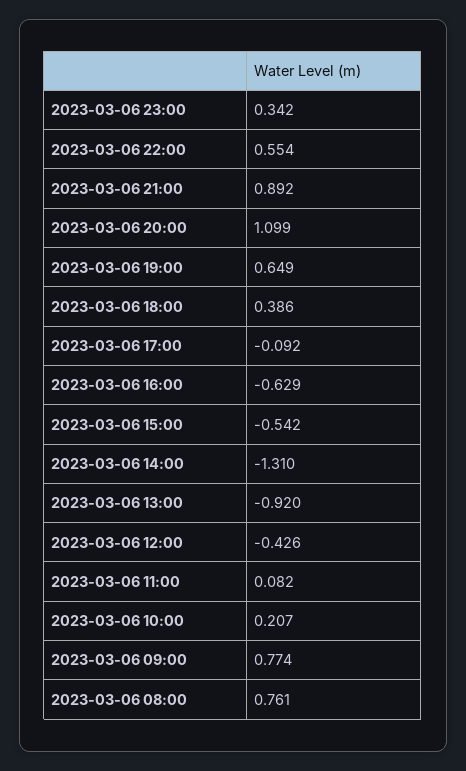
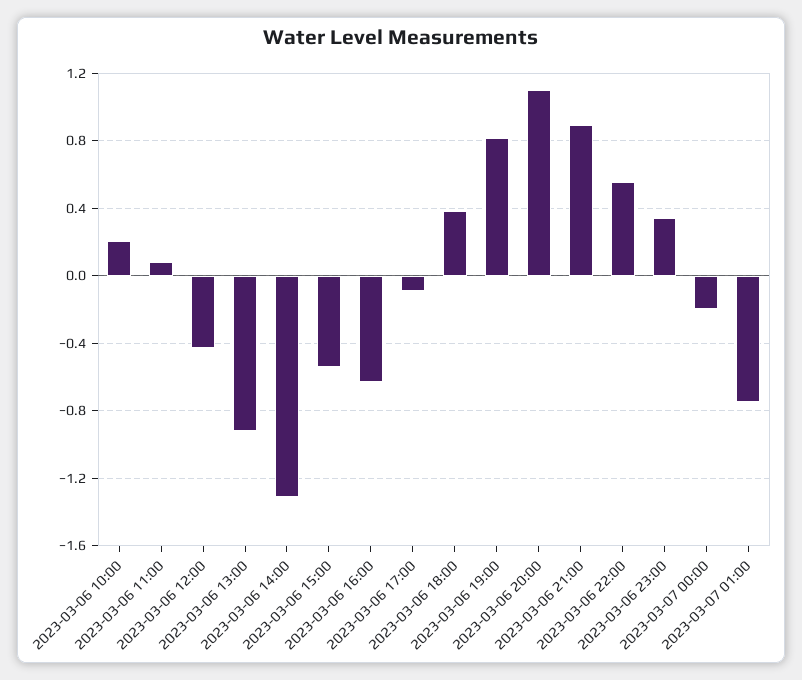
2023-03-06 19:00: 0.649 -> 0.8
2023-03-06 09:00: 0.774 -> none
2023-03-06 08:00: 0.761 -> none
2023-03-07 00:00: none -> -0.2
2023-03-07 01:00: none -> -0.75

